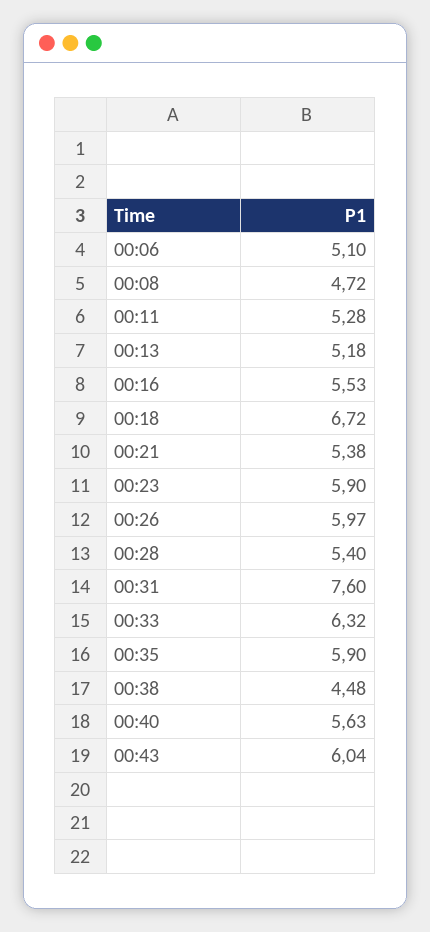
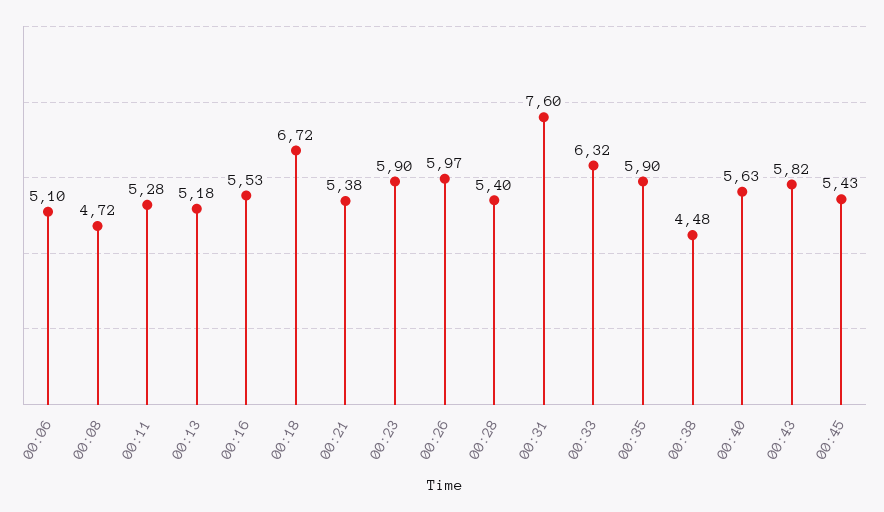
00:43: 6.04 -> 5.82
00:45: none -> 5.43

